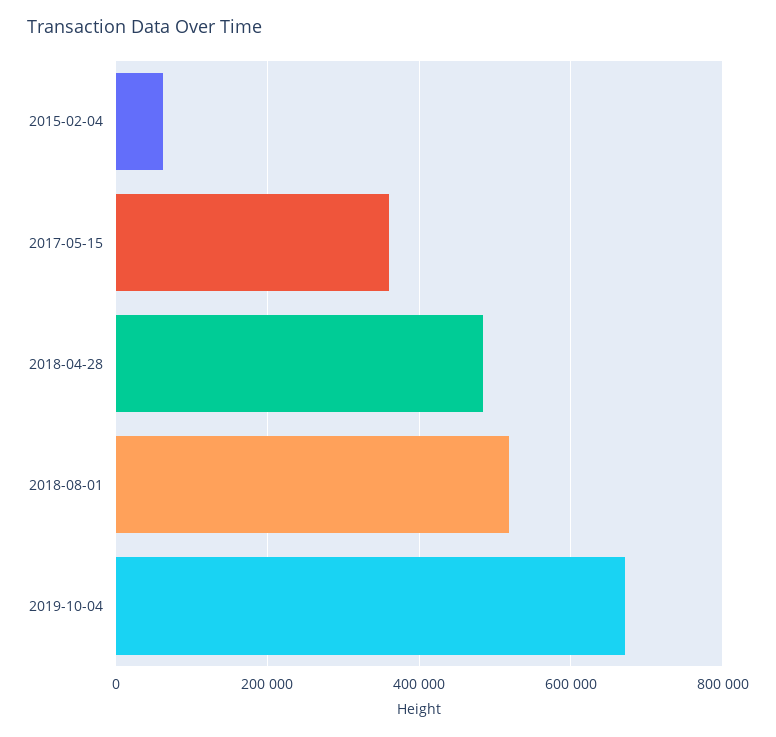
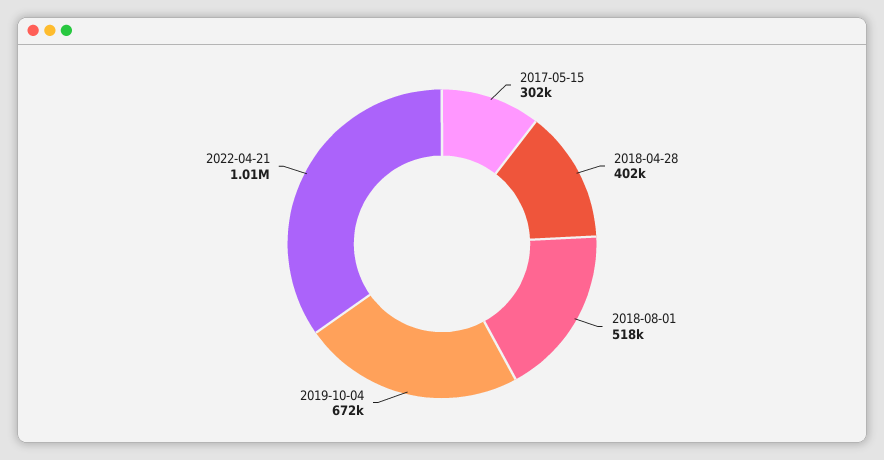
2015-02-04: 60000 -> none
2017-05-15: 360000 -> 302000
2018-04-28: 480000 -> 402000
2022-04-21: none -> 1010000

